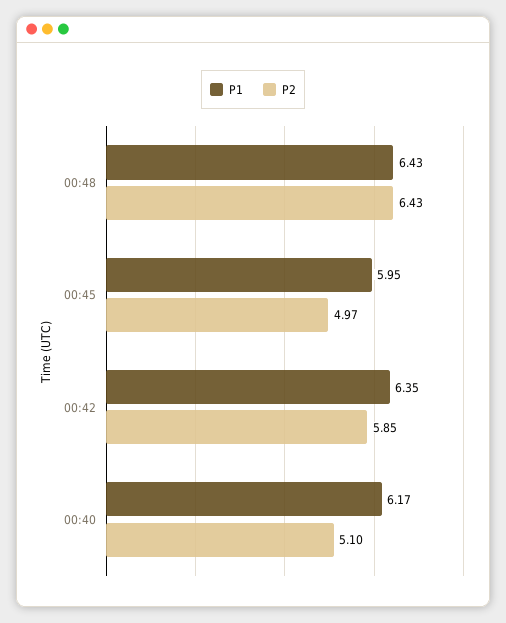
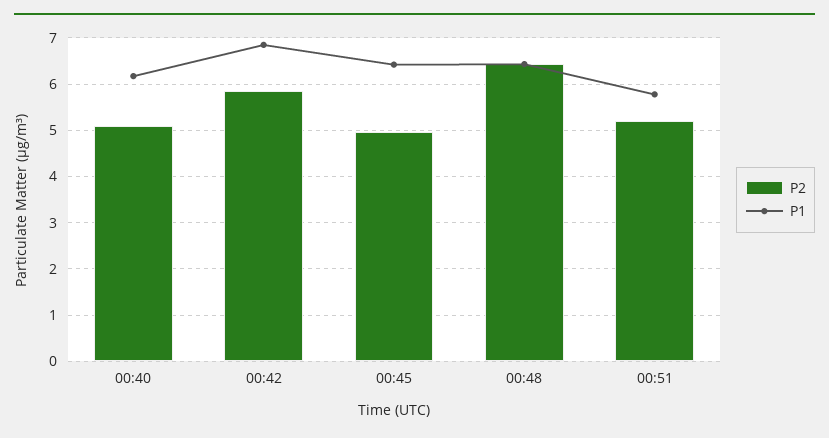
P1, 00:45: 5.95 -> 6.4
P1, 00:42: 6.35 -> 6.8
P2, 00:51: none -> 5.2
P1, 00:51: none -> 5.8

